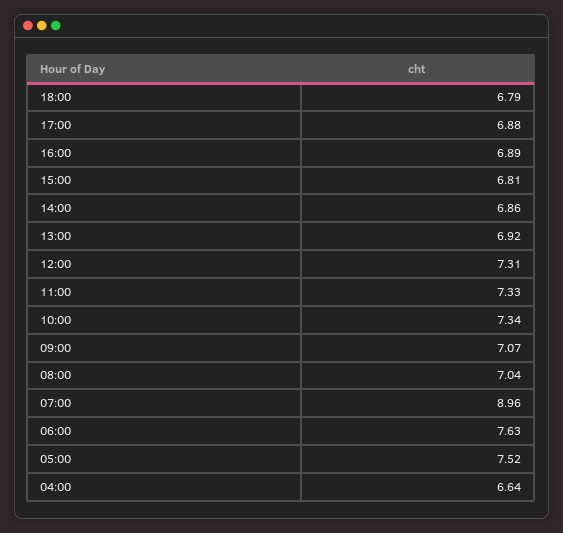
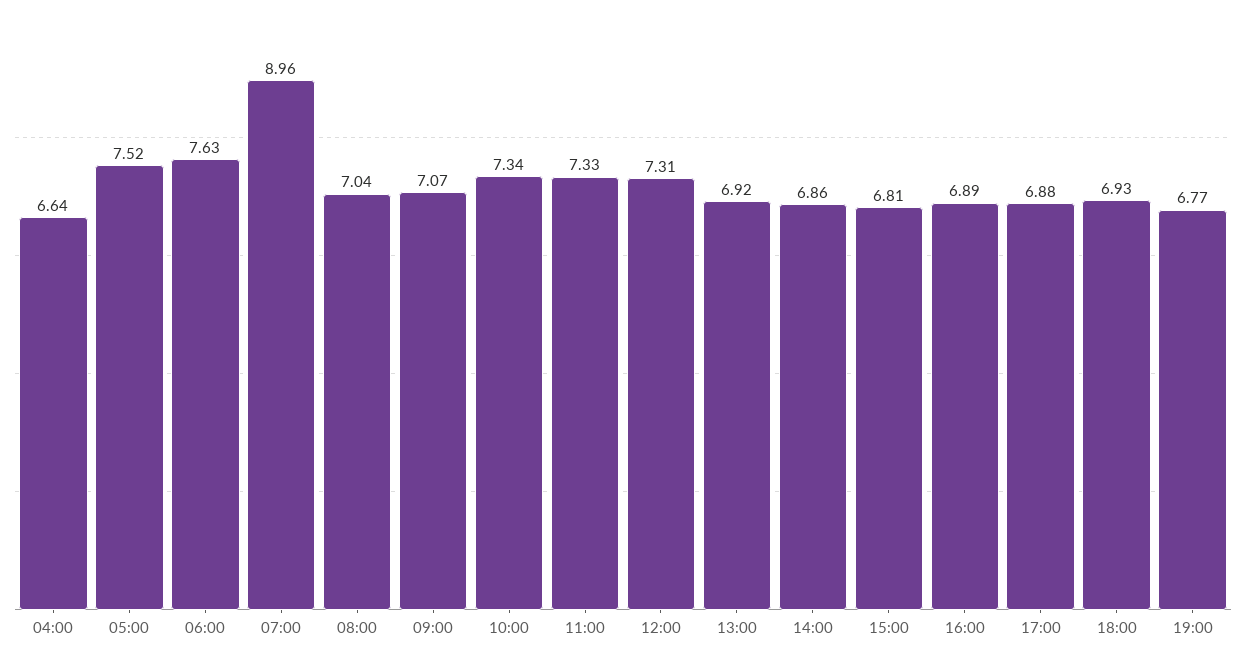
18:00: 6.79 -> 6.93
19:00: none -> 6.77

